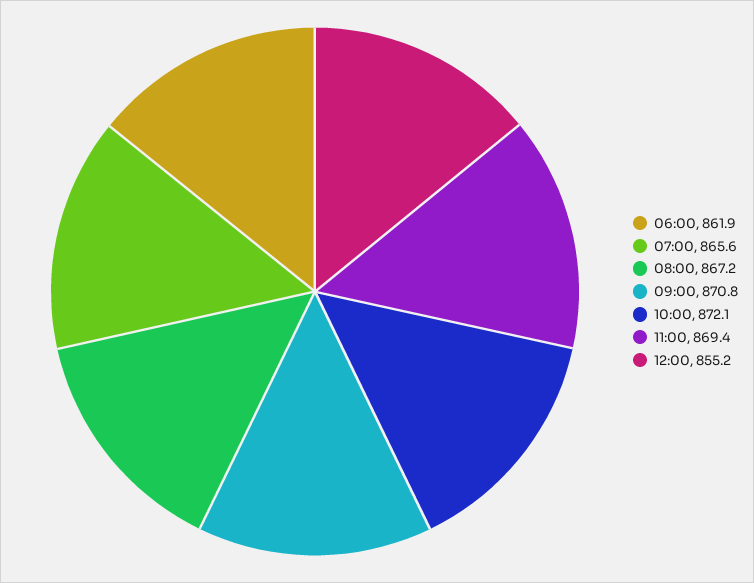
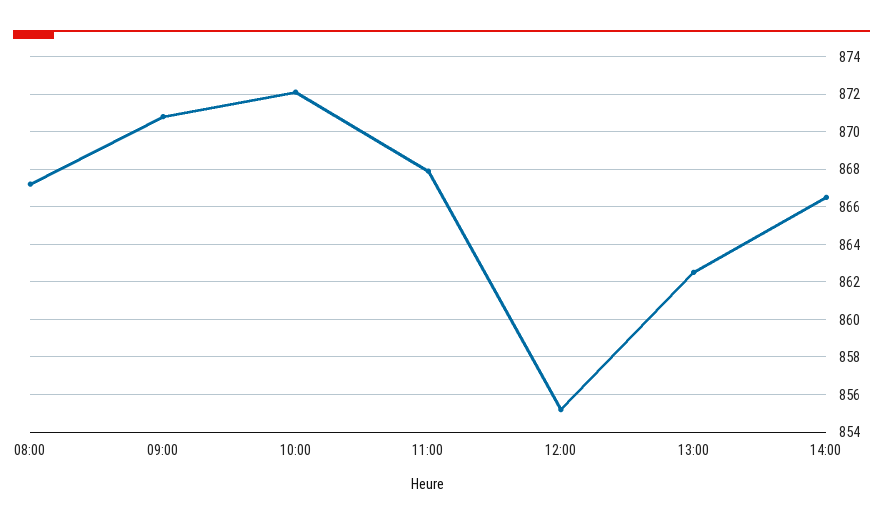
06:00: 861.9 -> none
07:00: 865.6 -> none
11:00: 869.4 -> 868
13:00: none -> 862.5
14:00: none -> 866.5

